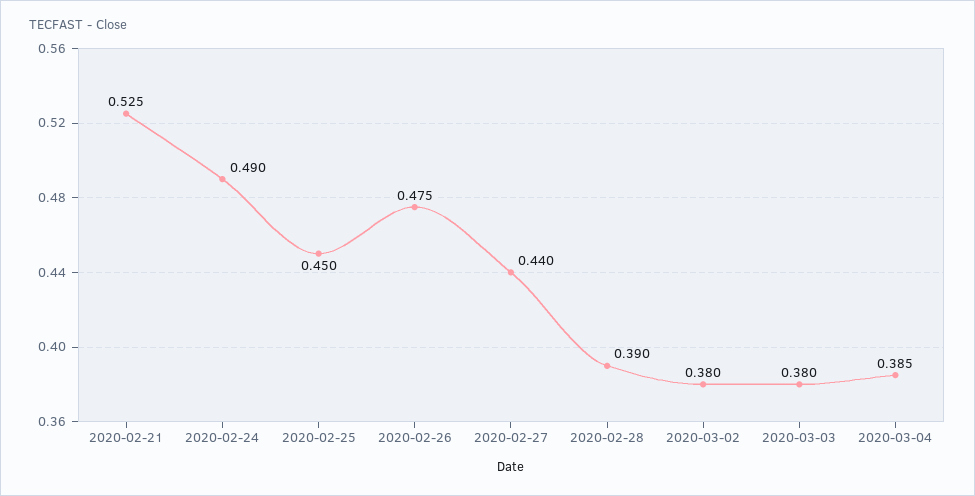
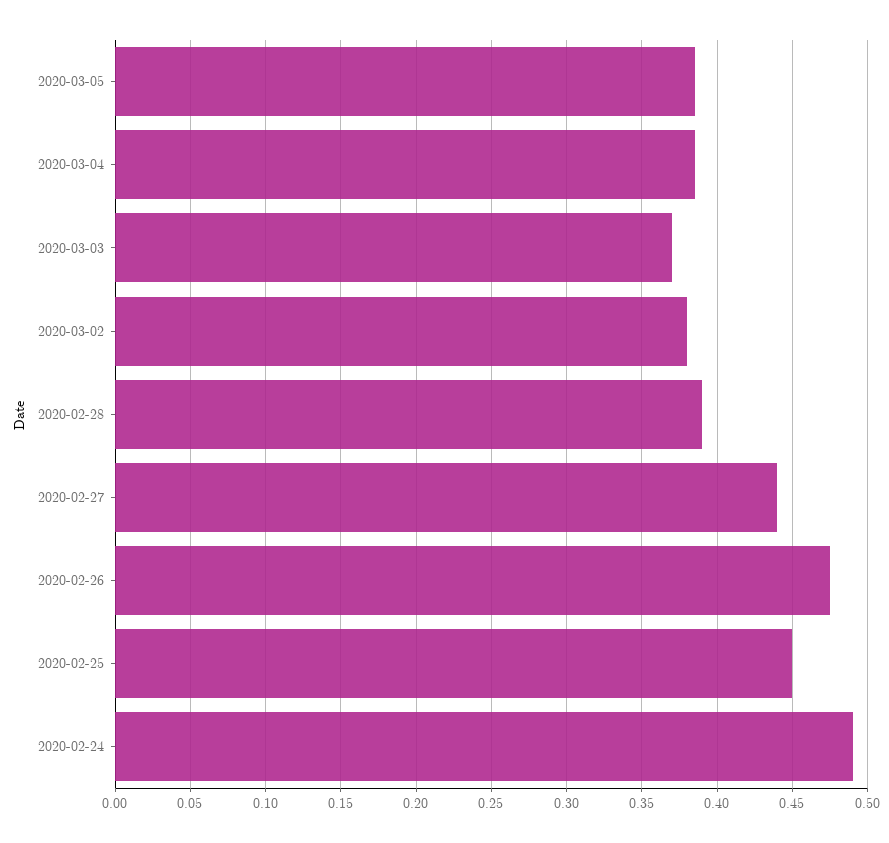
2020-02-21: 0.525 -> none
2020-03-03: 0.38 -> 0.37
2020-03-05: none -> 0.385

